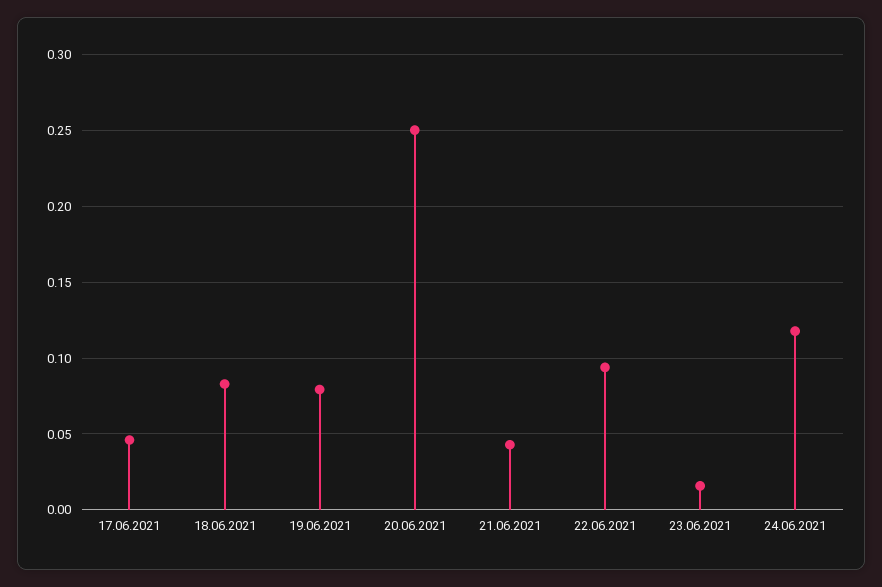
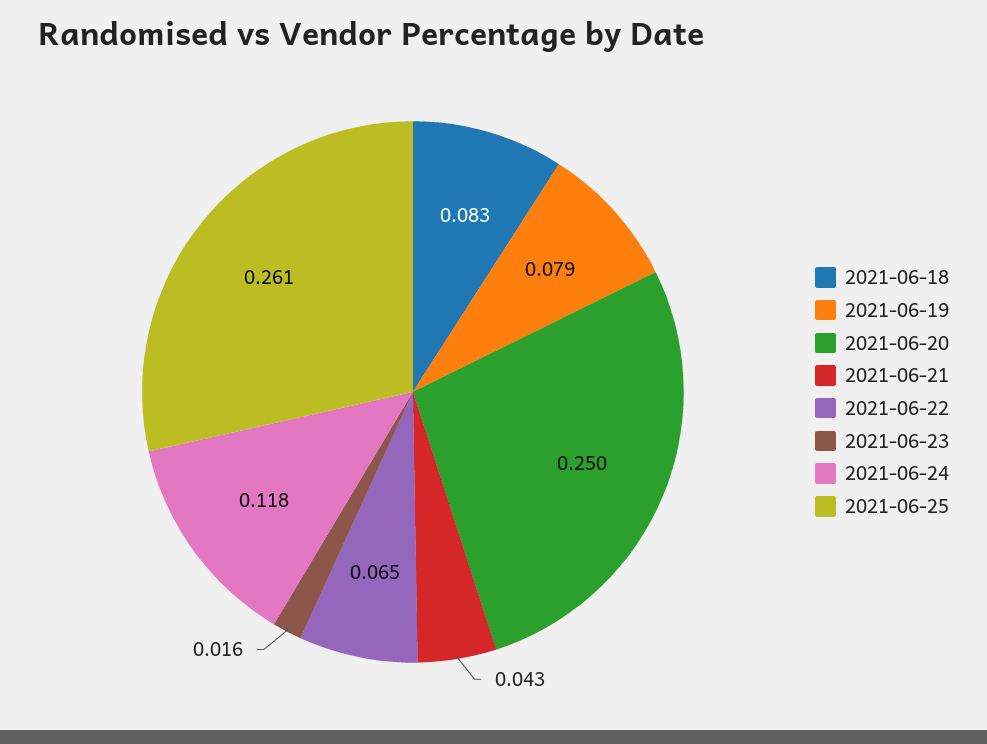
17.06.2021: 0.045 -> none
22.06.2021: 0.095 -> 0.065
2021-06-25: none -> 0.261

